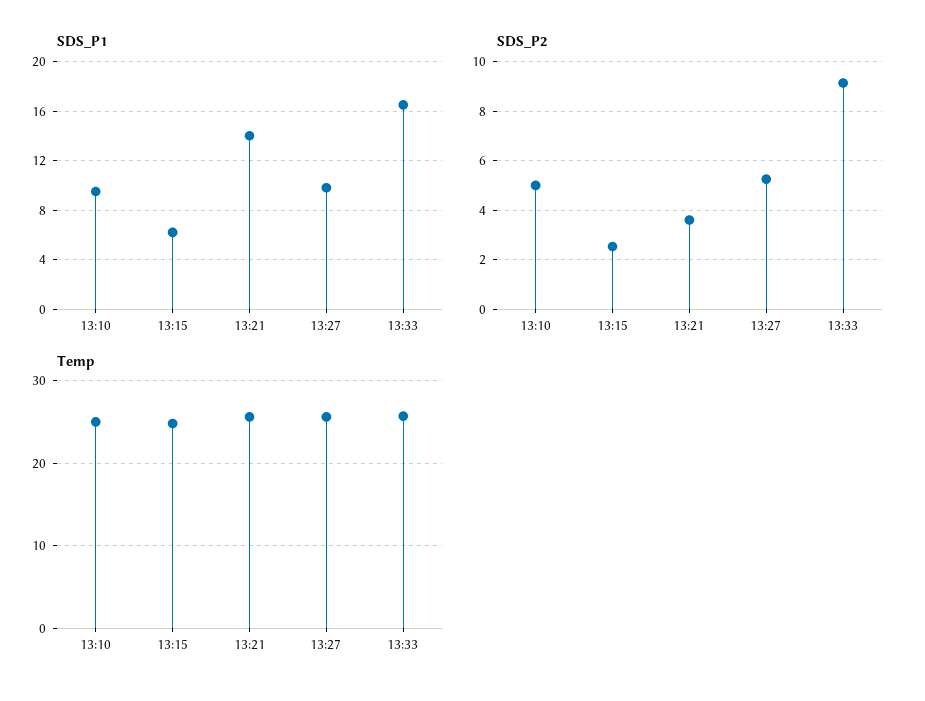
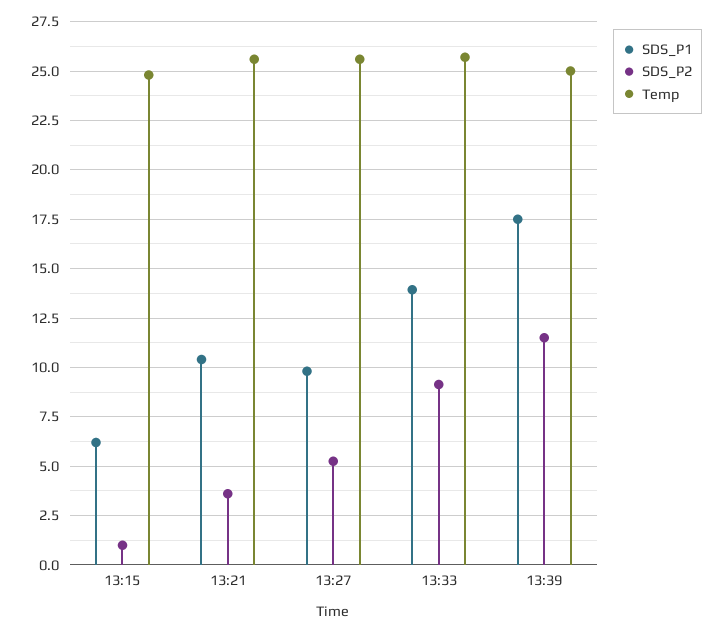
SDS_P1, 13:10: 9.5 -> none
SDS_P1, 13:21: 14 -> 10.5
SDS_P1, 13:33: 16.5 -> 14
SDS_P2, 13:10: 5 -> none
SDS_P2, 13:15: 2.5 -> 1
Temp, 13:10: 25 -> none
SDS_P1, 13:39: none -> 17.5
SDS_P2, 13:39: none -> 11.5
Temp, 13:39: none -> 25

